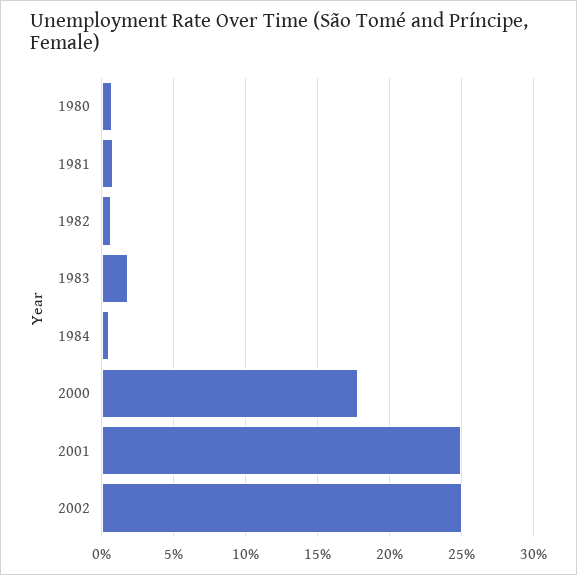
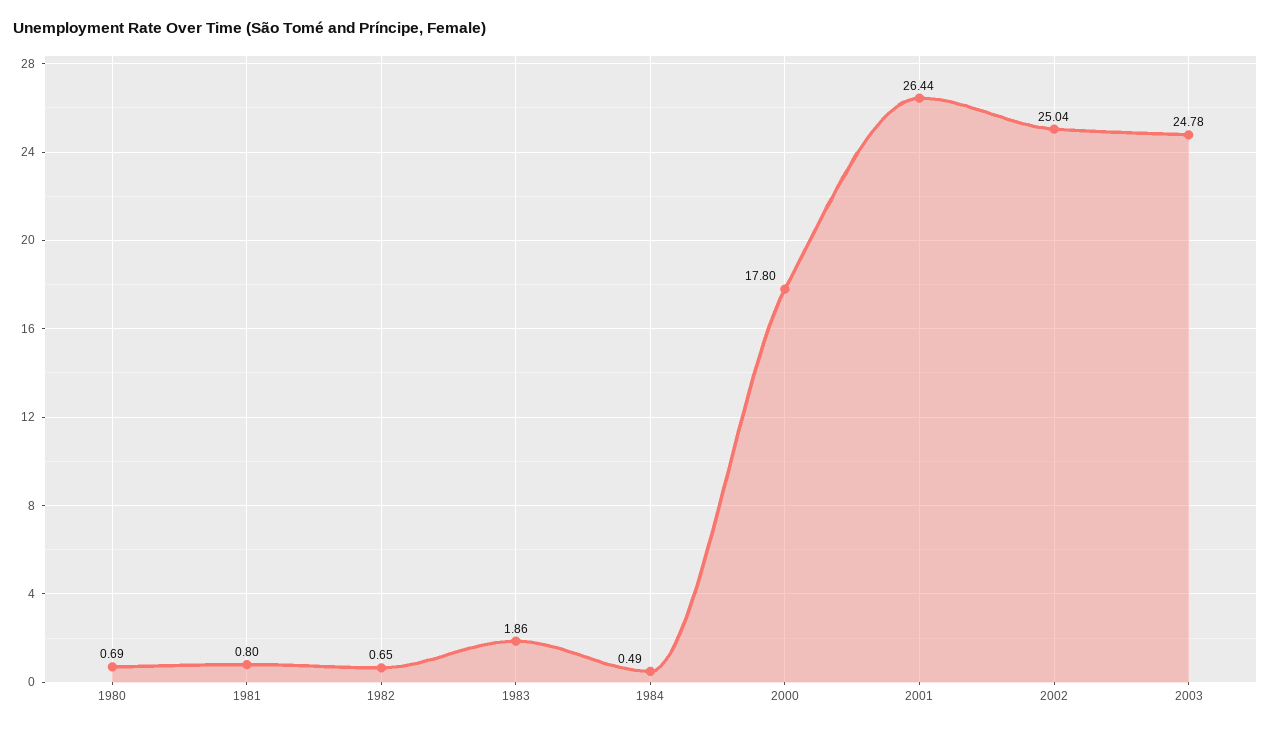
2001: 25 -> 26.44
2003: none -> 24.78

